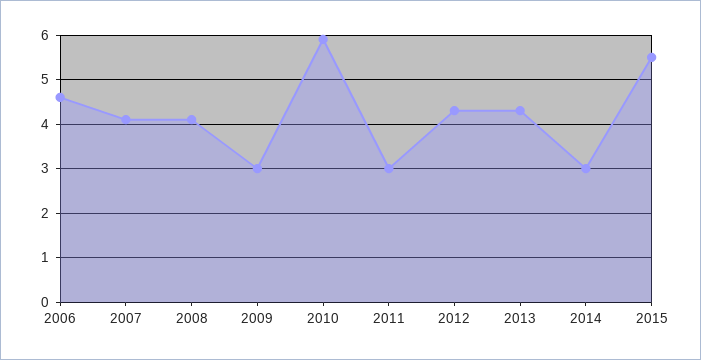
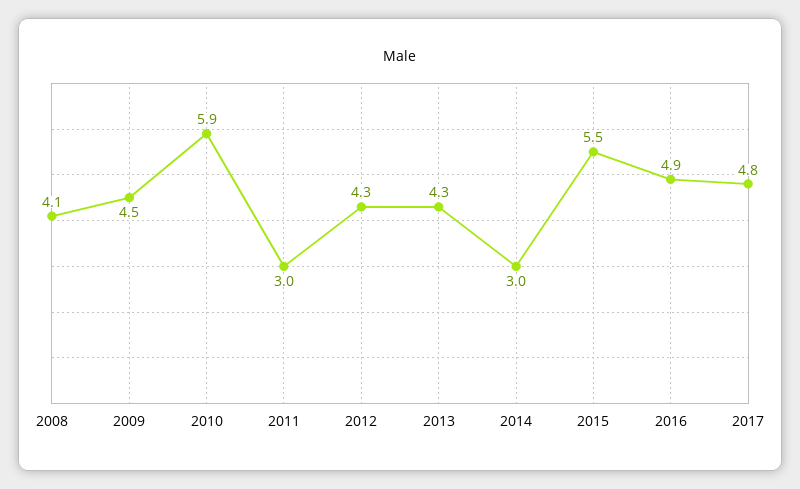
2006: 4.5 -> none
2007: 4 -> none
2009: 3 -> 4.5
2016: none -> 4.9
2017: none -> 4.8

